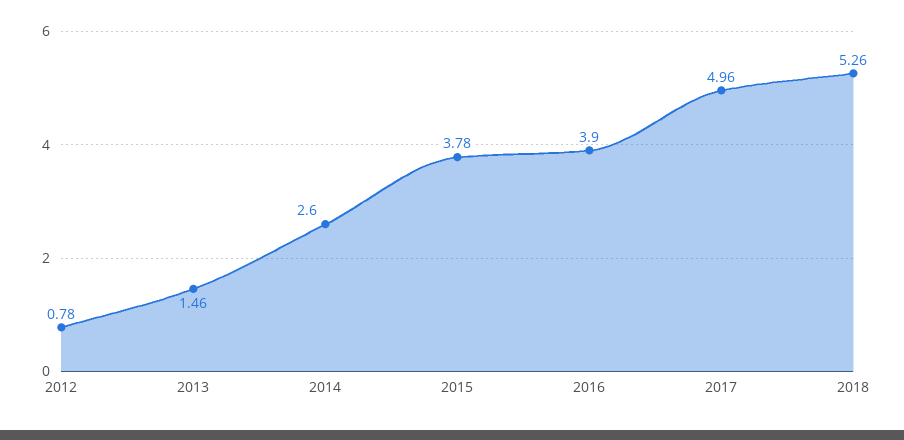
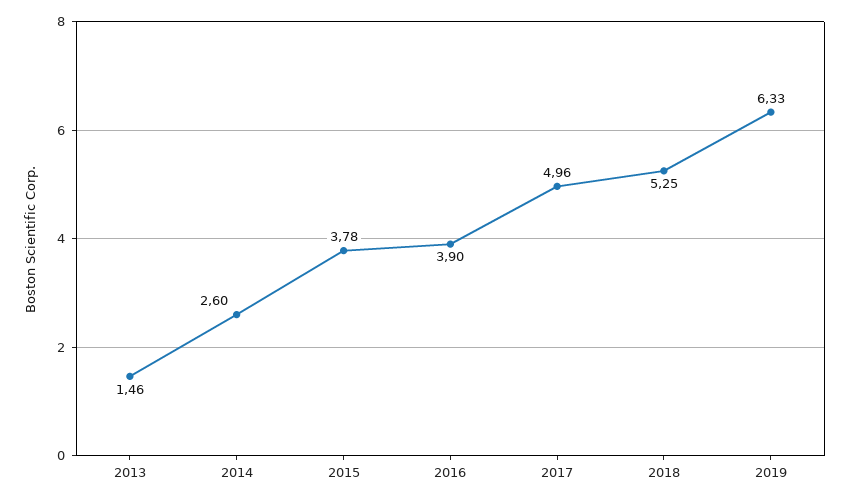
2012: 0.78 -> none
2018: 5.26 -> 5.25
2019: none -> 6.33

